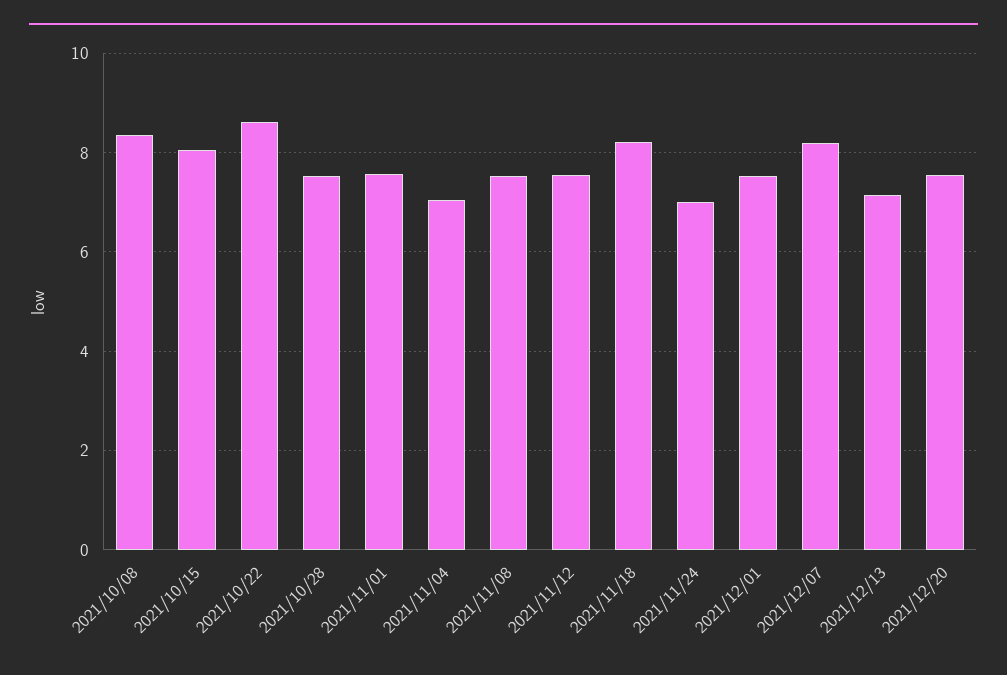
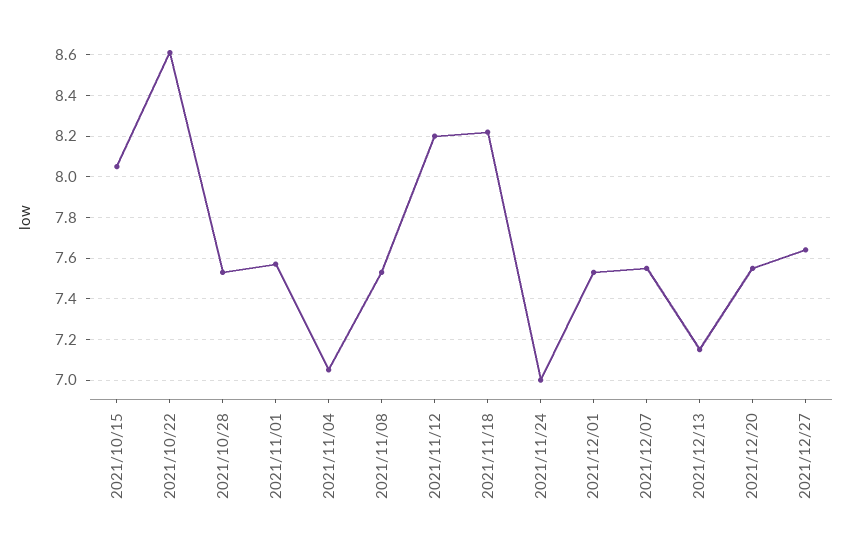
2021/10/08: 8.4 -> none
2021/11/12: 7.6 -> 8.2
2021/12/07: 8.2 -> 7.55
2021/12/27: none -> 7.65

